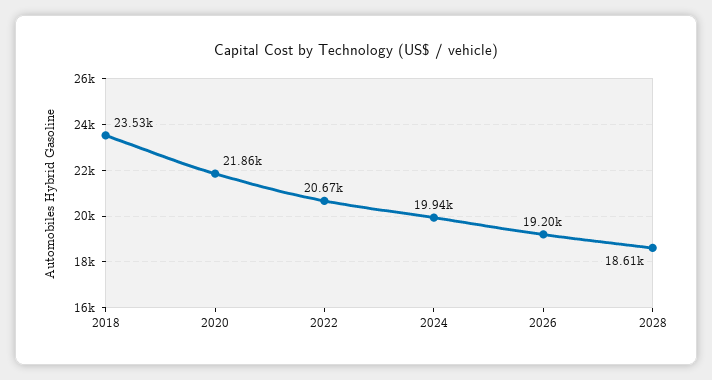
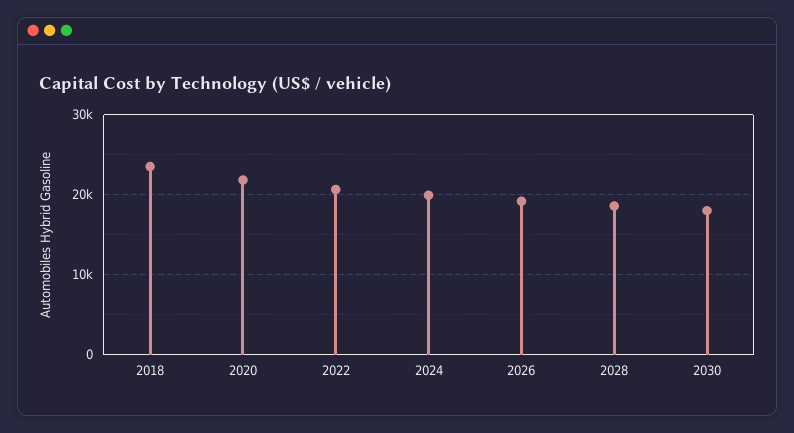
2030: none -> 18000

